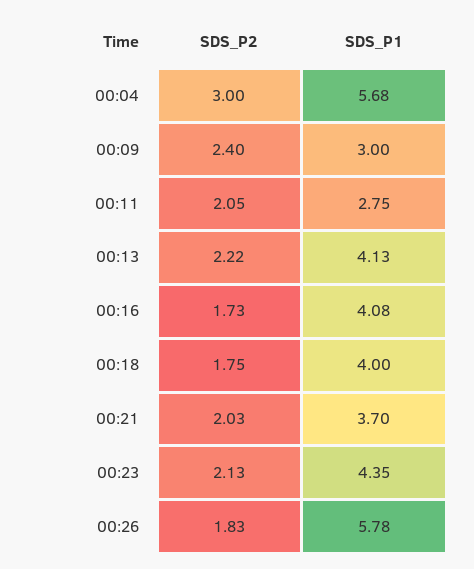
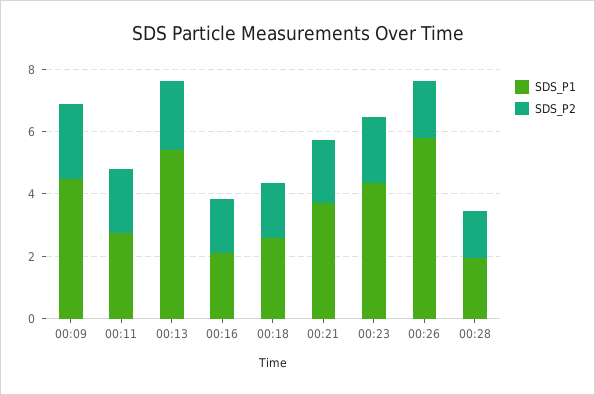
SDS_P2, 00:04: 3 -> none
SDS_P1, 00:04: 5.68 -> none
SDS_P1, 00:09: 3 -> 4.5
SDS_P1, 00:13: 4.13 -> 5.5
SDS_P1, 00:16: 4.08 -> 2
SDS_P1, 00:18: 4 -> 2.5
SDS_P1, 00:28: none -> 2
SDS_P2, 00:28: none -> 1.5

